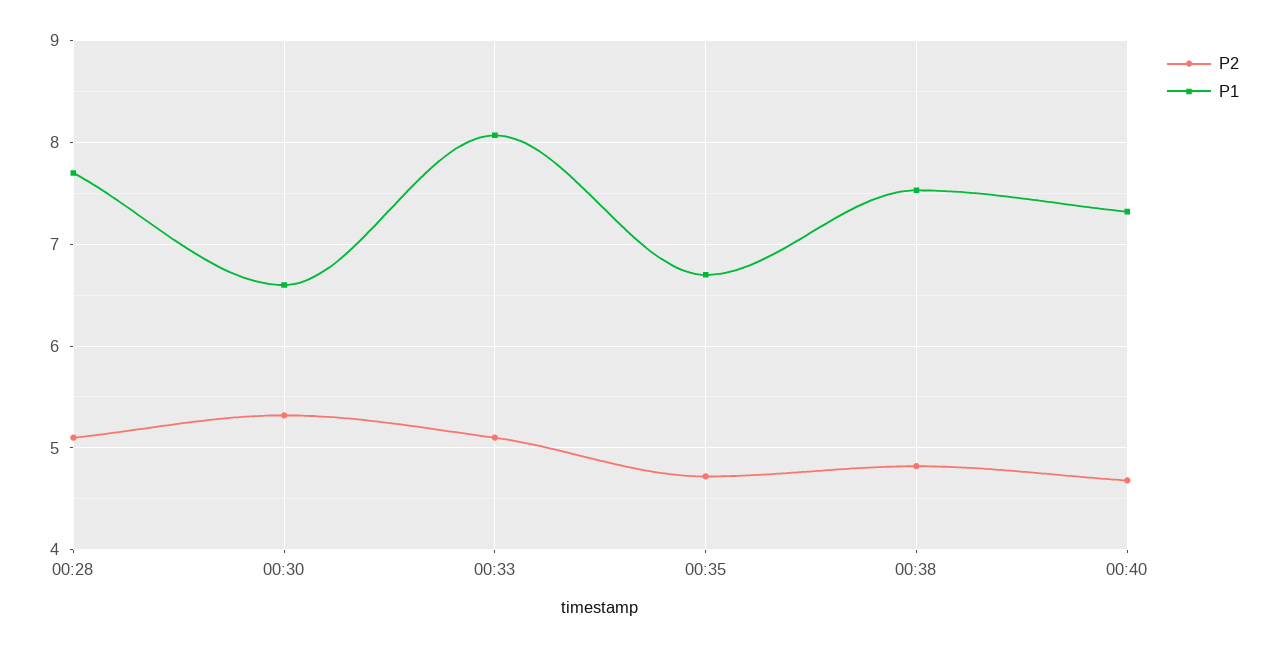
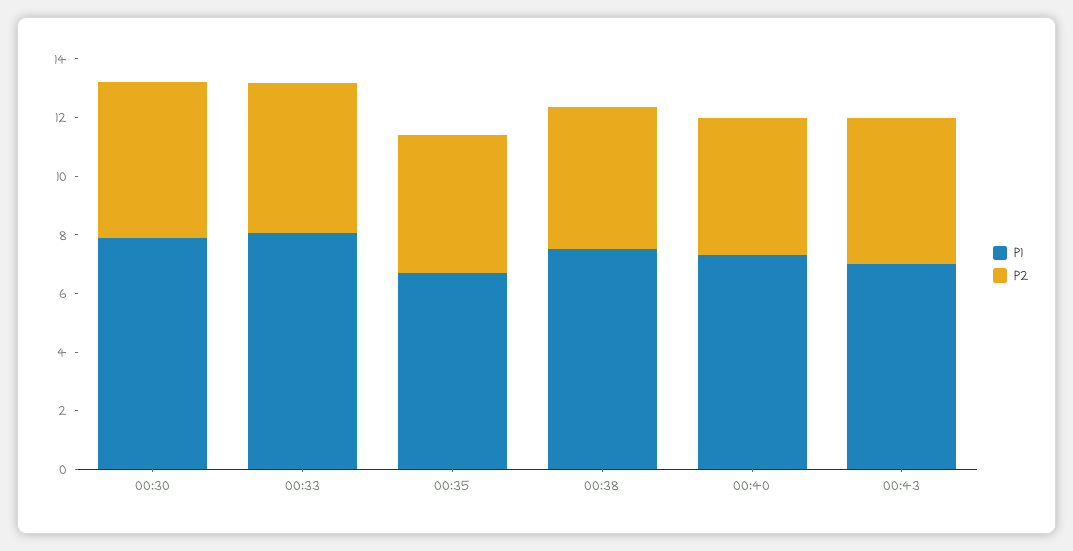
P2, 00:28: 5.1 -> none
P1, 00:28: 7.7 -> none
P1, 00:30: 6.6 -> 8
P1, 00:43: none -> 7
P2, 00:43: none -> 5

